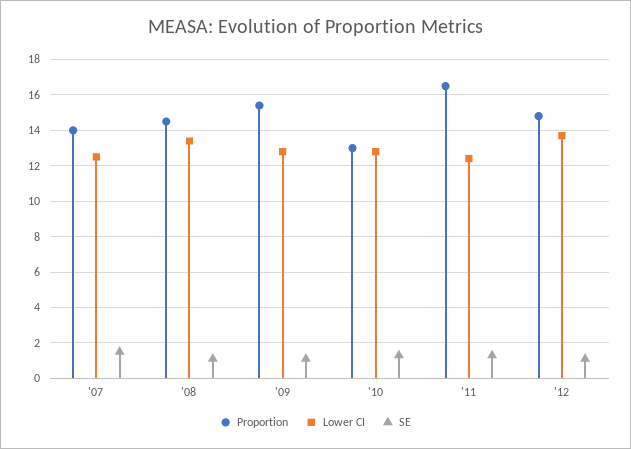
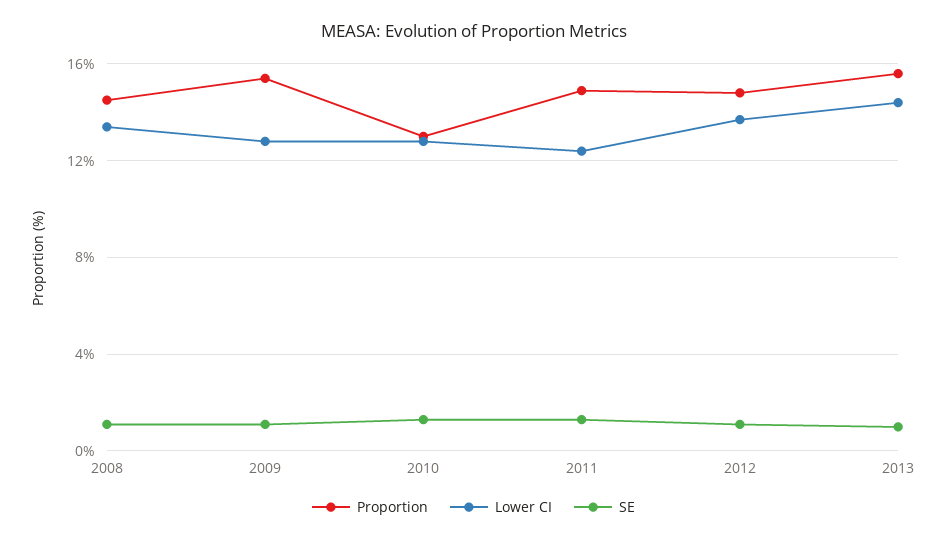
Proportion, '07: 14 -> none
Lower CI, '07: 12.5 -> none
SE, '07: 1.5 -> none
Proportion, '11: 16.5 -> 15
Proportion, 2013: none -> 15.5
Lower CI, 2013: none -> 14.5
SE, 2013: none -> 1

